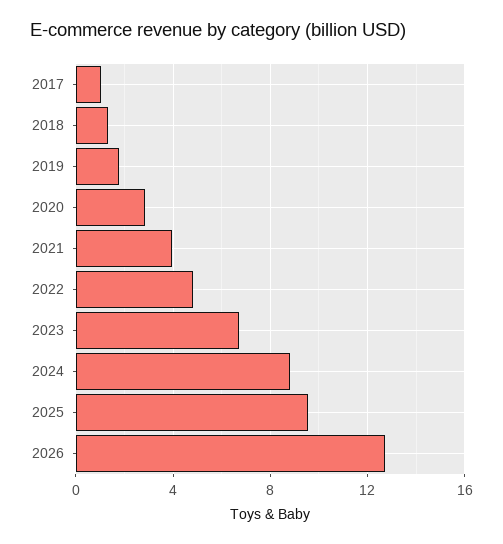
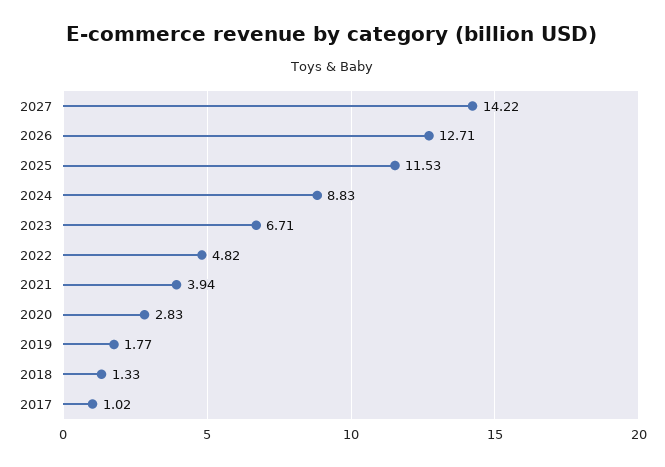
2025: 9.5 -> 11.53
2027: none -> 14.22

